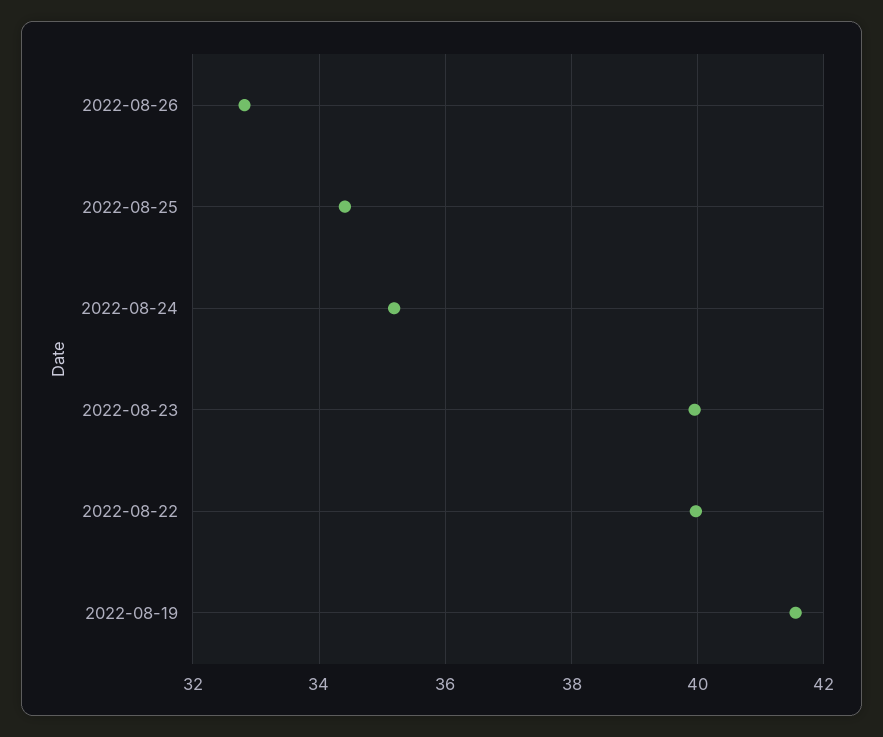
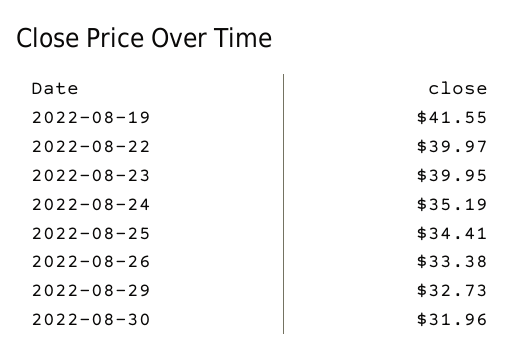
2022-08-26: 32.8 -> 33.38
2022-08-29: none -> 32.73
2022-08-30: none -> 31.96

